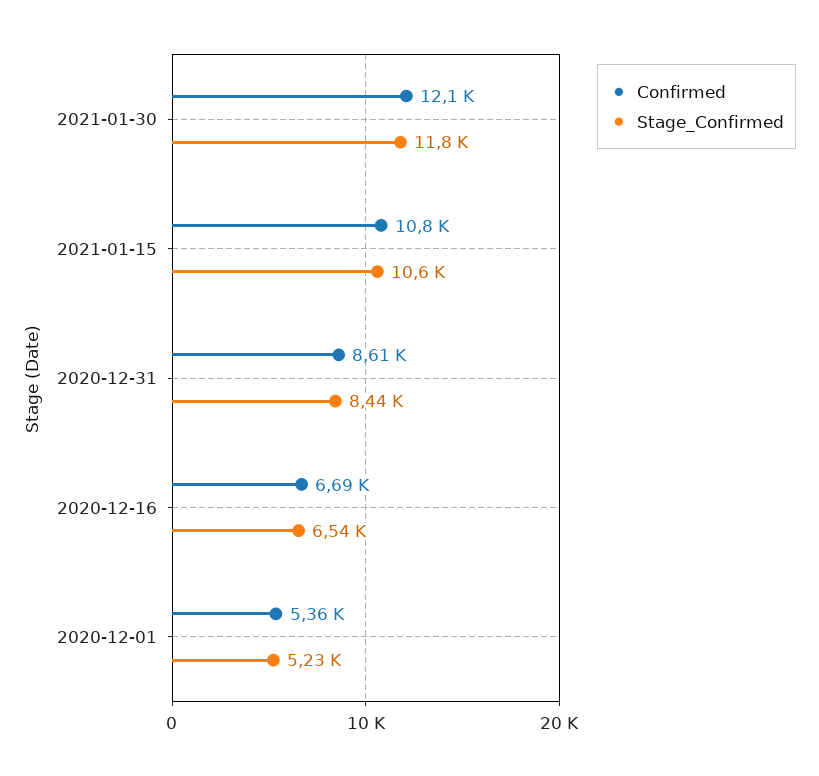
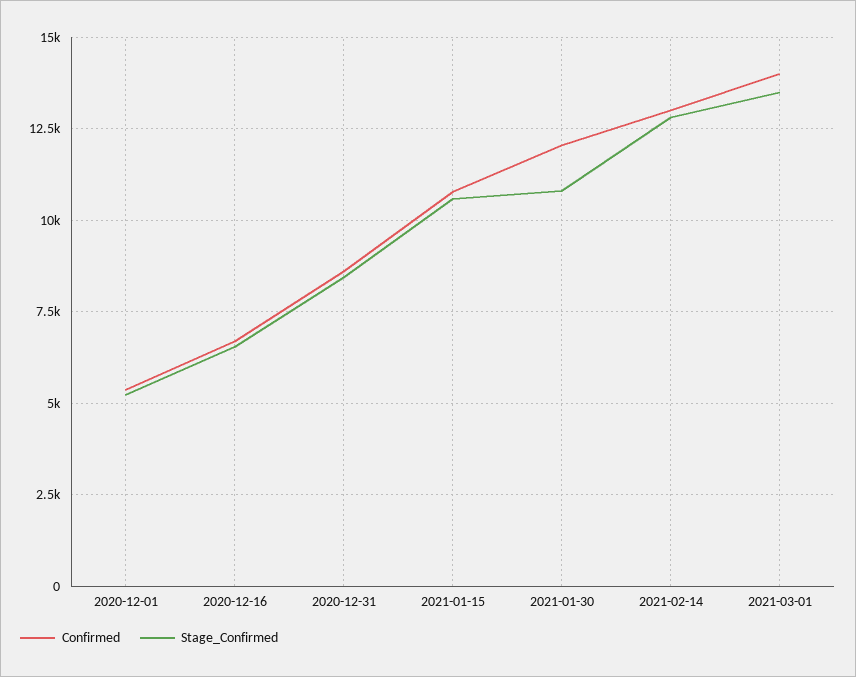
Stage_Confirmed, 2021-01-30: 11800 -> 10750
Confirmed, 2021-02-14: none -> 13000
Stage_Confirmed, 2021-02-14: none -> 12750
Confirmed, 2021-03-01: none -> 14000
Stage_Confirmed, 2021-03-01: none -> 13500

